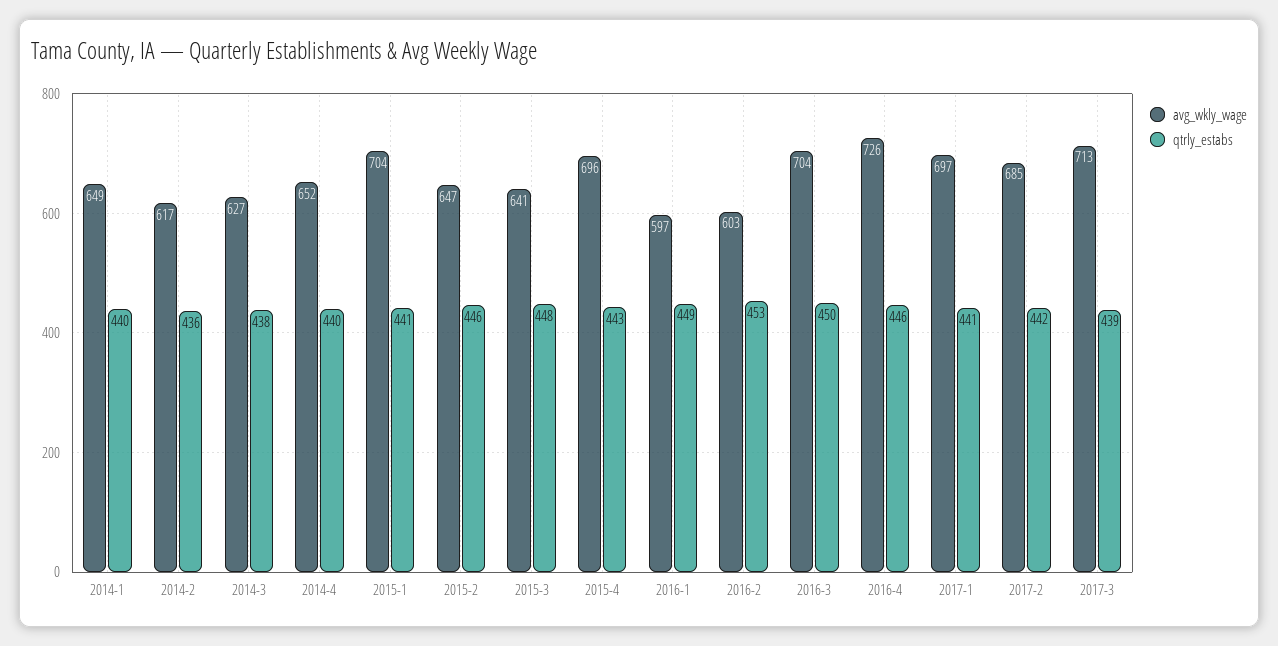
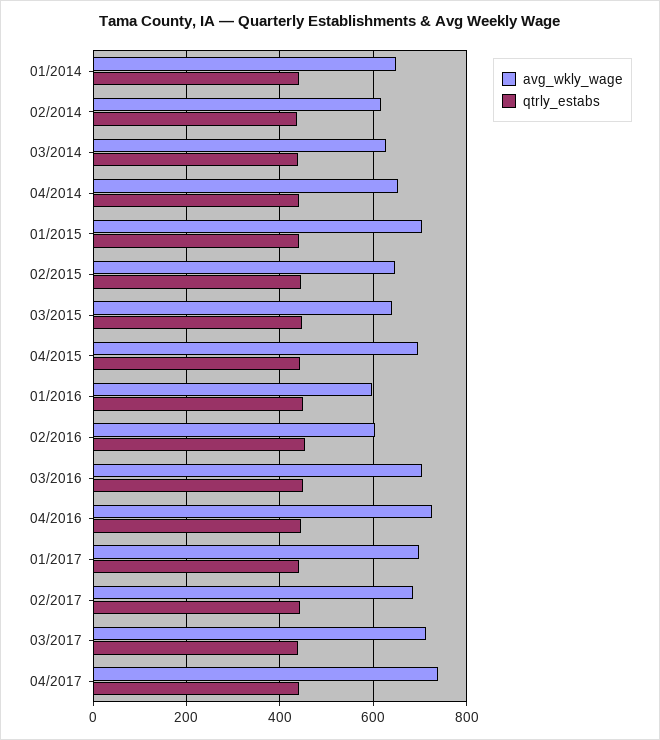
avg_wkly_wage, 04/2017: none -> 740
qtrly_estabs, 04/2017: none -> 440

